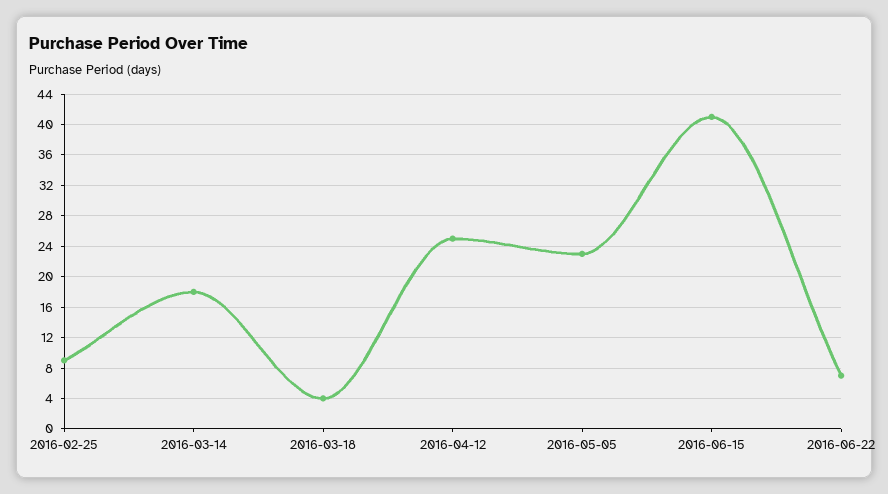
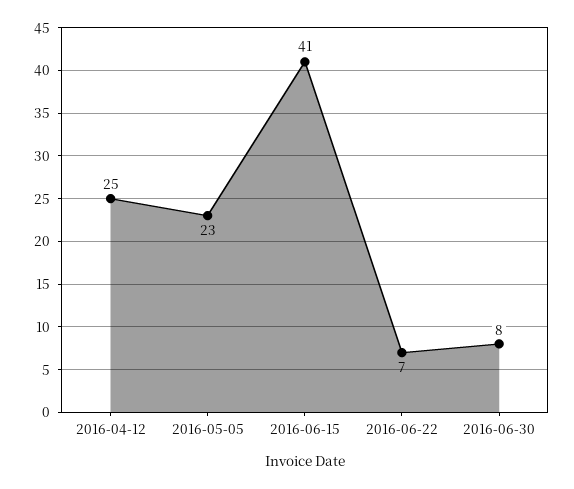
2016-02-25: 9 -> none
2016-03-14: 18 -> none
2016-03-18: 4 -> none
2016-06-30: none -> 8

